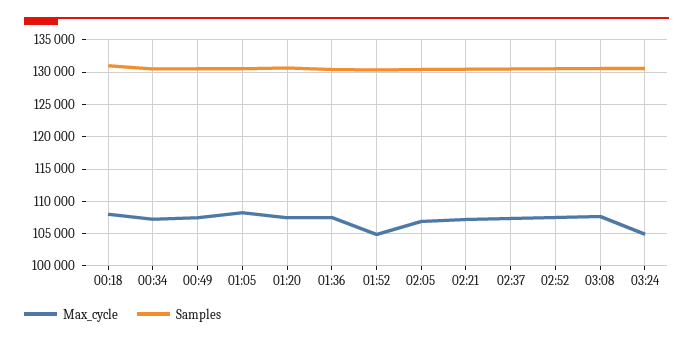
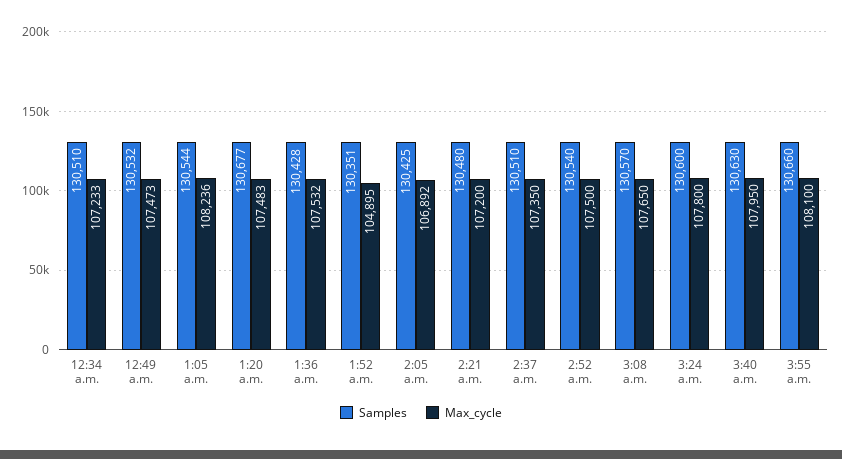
Max_cycle, 00:18: 108000 -> none
Samples, 00:18: 131000 -> none
Max_cycle, 03:24: 105000 -> 107800
Samples, 3:40 a.m.: none -> 130630
Max_cycle, 3:40 a.m.: none -> 107950
Samples, 3:55 a.m.: none -> 130660
Max_cycle, 3:55 a.m.: none -> 108100

